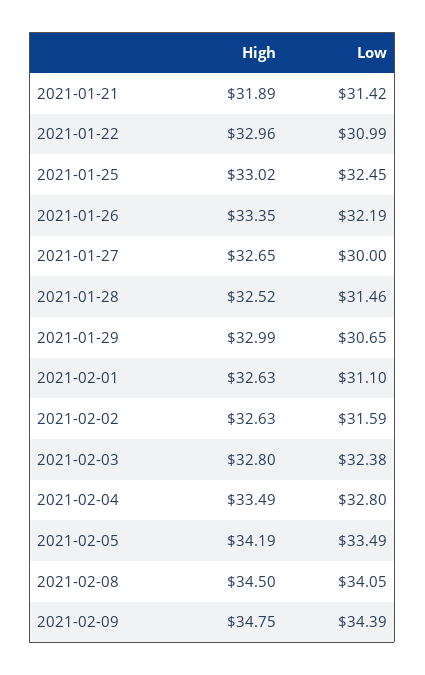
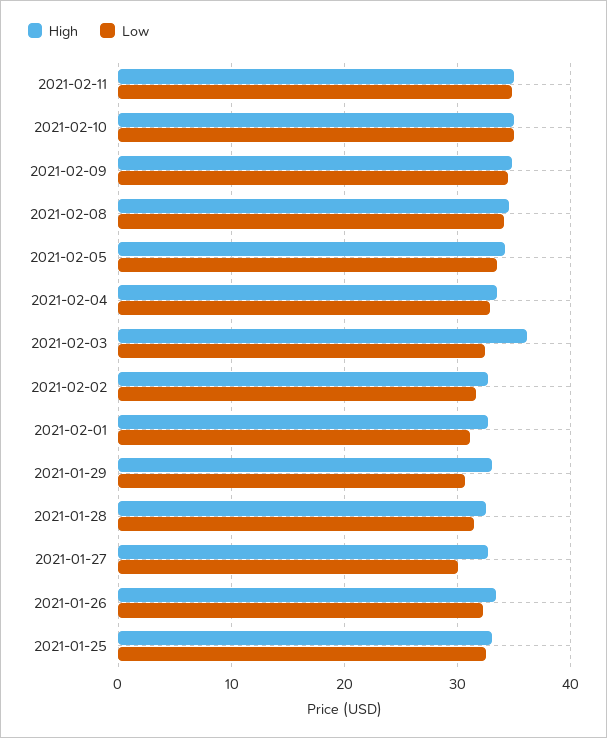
High, 2021-01-21: 31.89 -> none
Low, 2021-01-21: 31.42 -> none
High, 2021-01-22: 32.96 -> none
Low, 2021-01-22: 30.99 -> none
High, 2021-02-03: 32.8 -> 36
High, 2021-02-11: none -> 35
Low, 2021-02-11: none -> 35
High, 2021-02-10: none -> 35
Low, 2021-02-10: none -> 35

